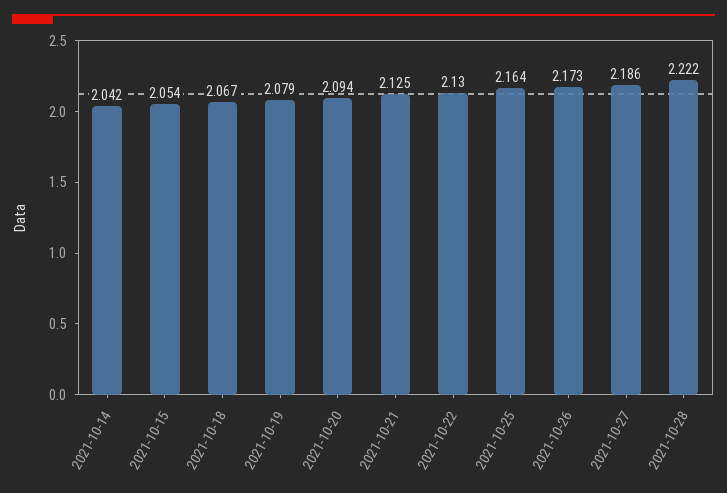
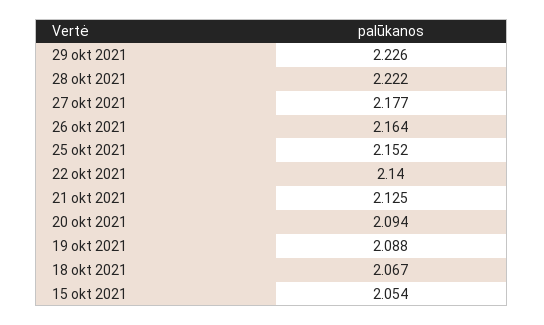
2021-10-14: 2.042 -> none
2021-10-19: 2.079 -> 2.088
2021-10-22: 2.13 -> 2.14
2021-10-25: 2.164 -> 2.152
2021-10-26: 2.173 -> 2.164
2021-10-27: 2.186 -> 2.177
29 okt 2021: none -> 2.226

